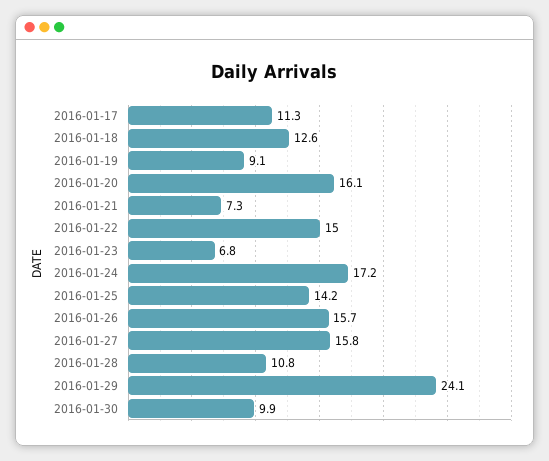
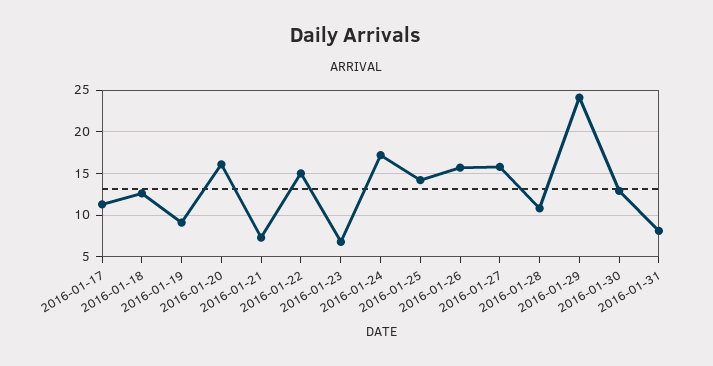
2016-01-30: 9.9 -> 13
2016-01-31: none -> 8

